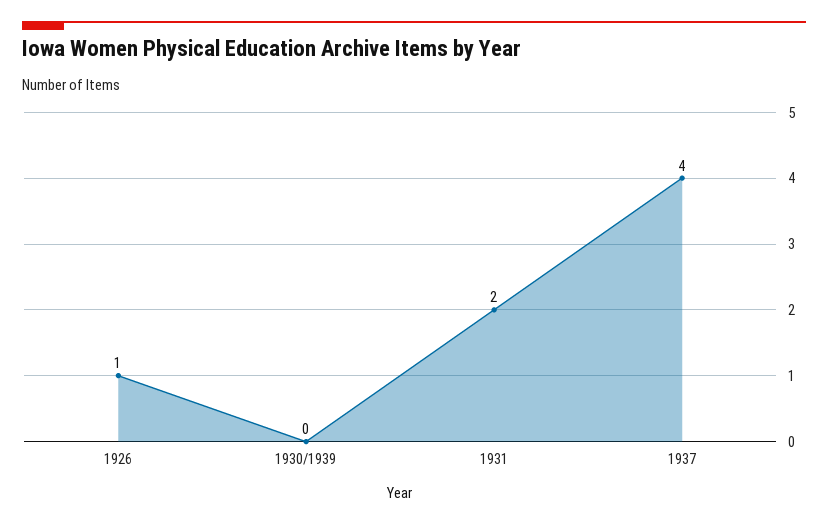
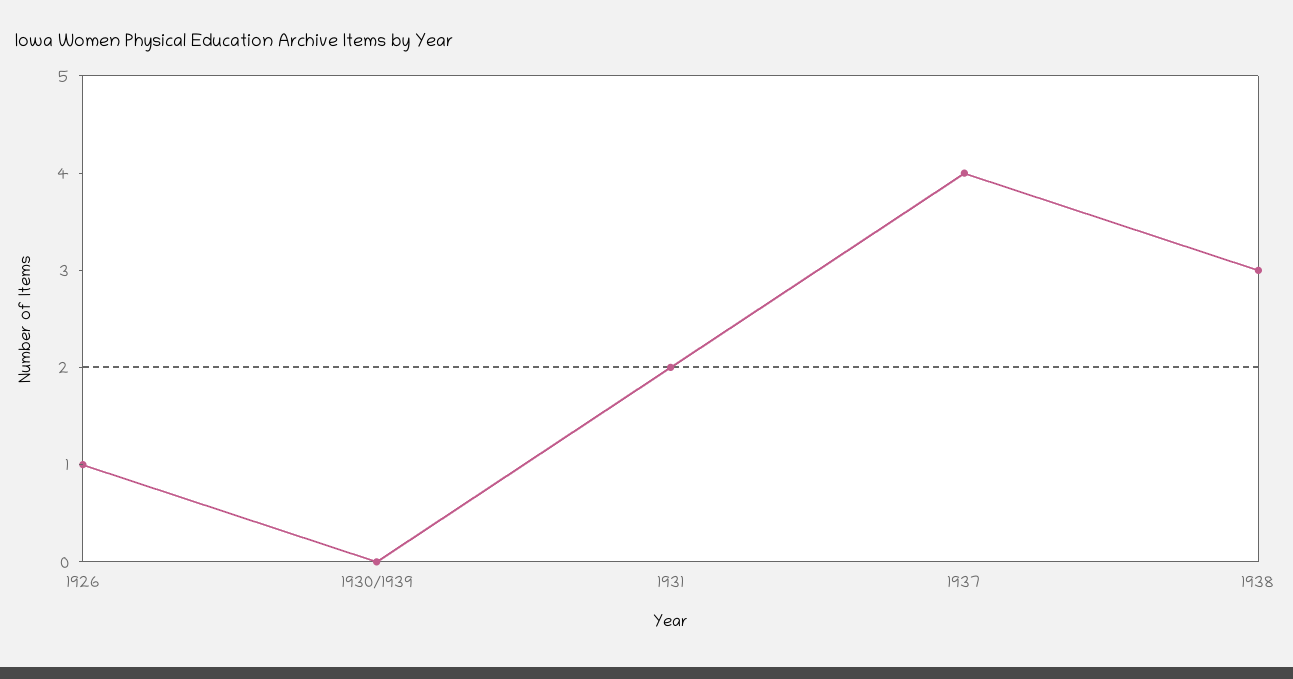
1938: none -> 3

